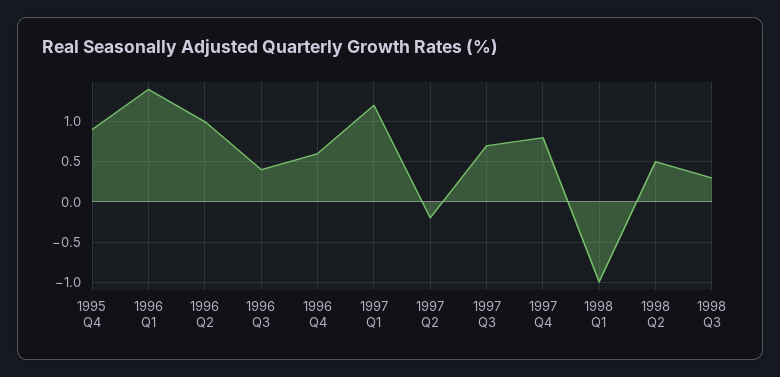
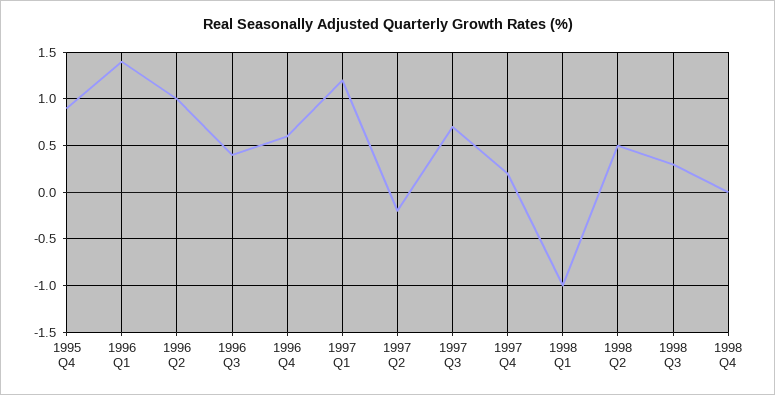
1997 Q4: 0.8 -> 0.2
1998 Q4: none -> 0

